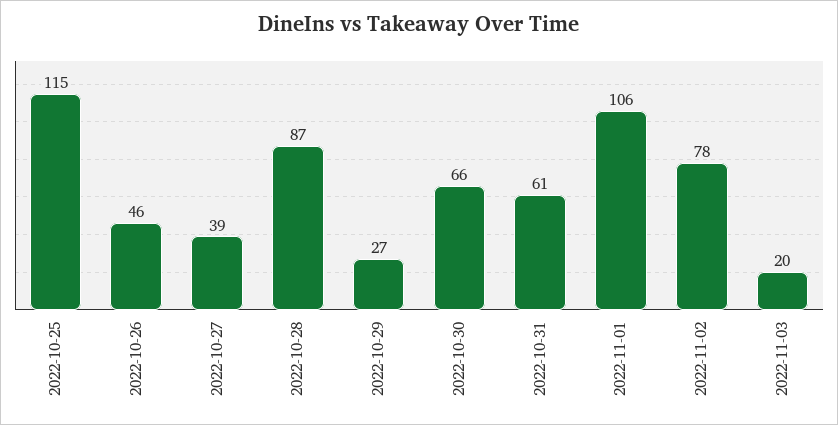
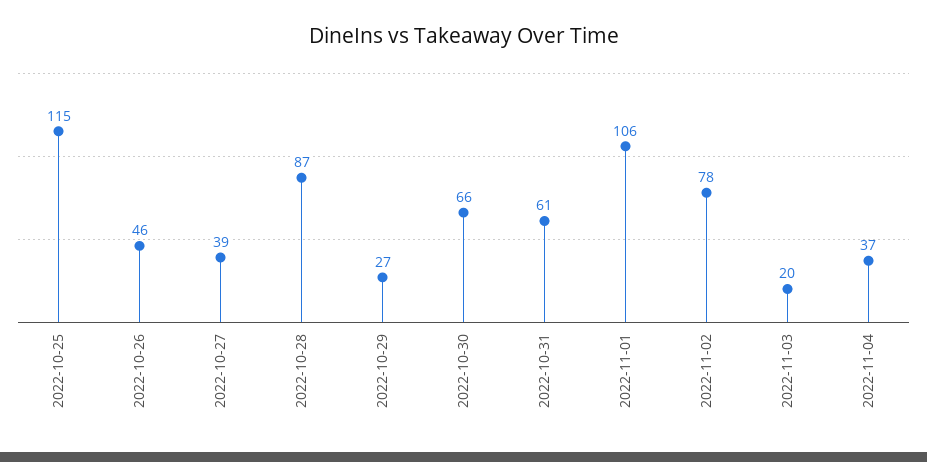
2022-11-04: none -> 37

